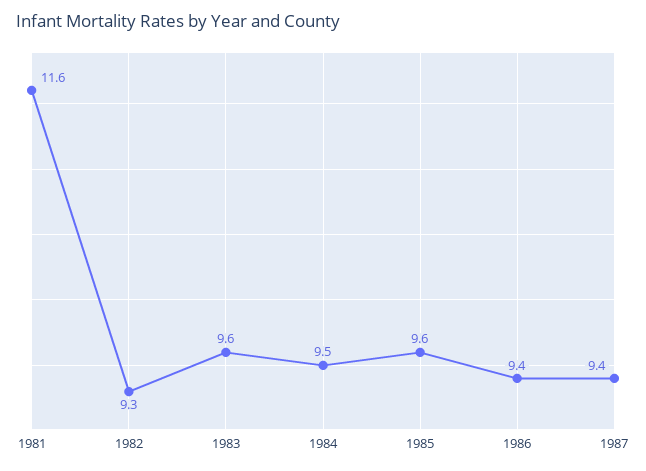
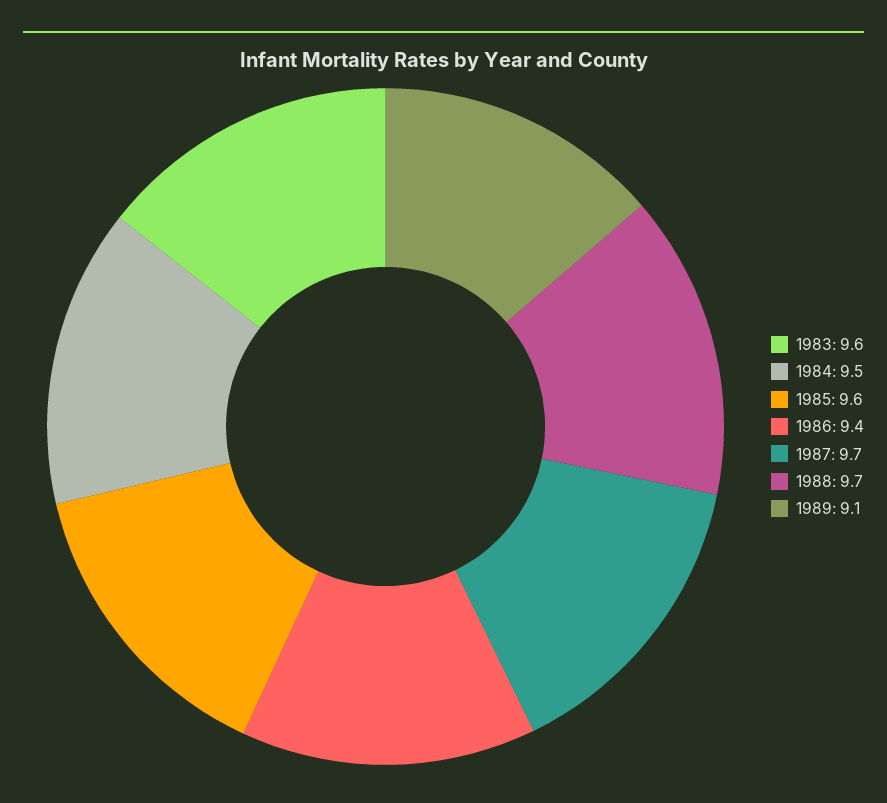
1981: 11.6 -> none
1982: 9.3 -> none
1987: 9.4 -> 9.7
1988: none -> 9.7
1989: none -> 9.1

